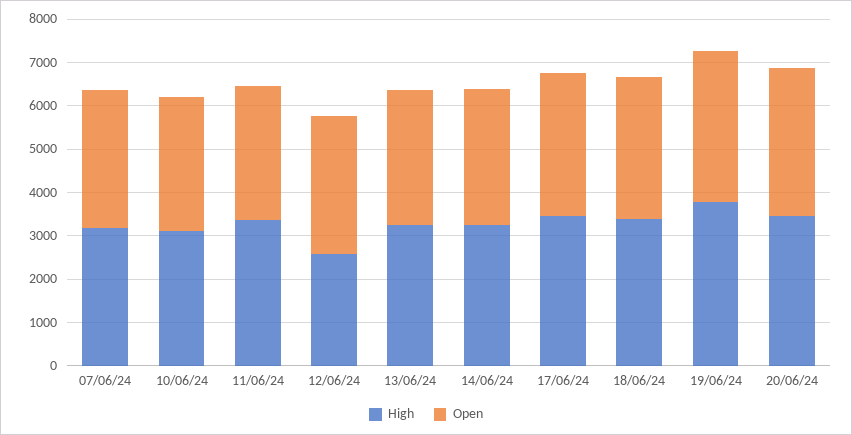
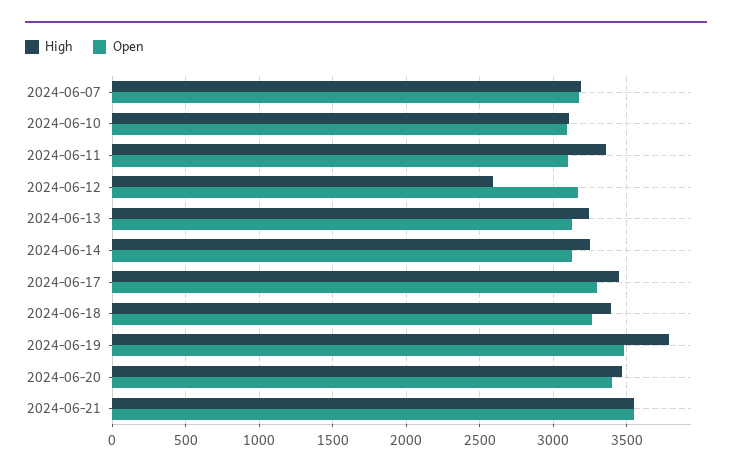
High, 2024-06-21: none -> 3550
Open, 2024-06-21: none -> 3550

